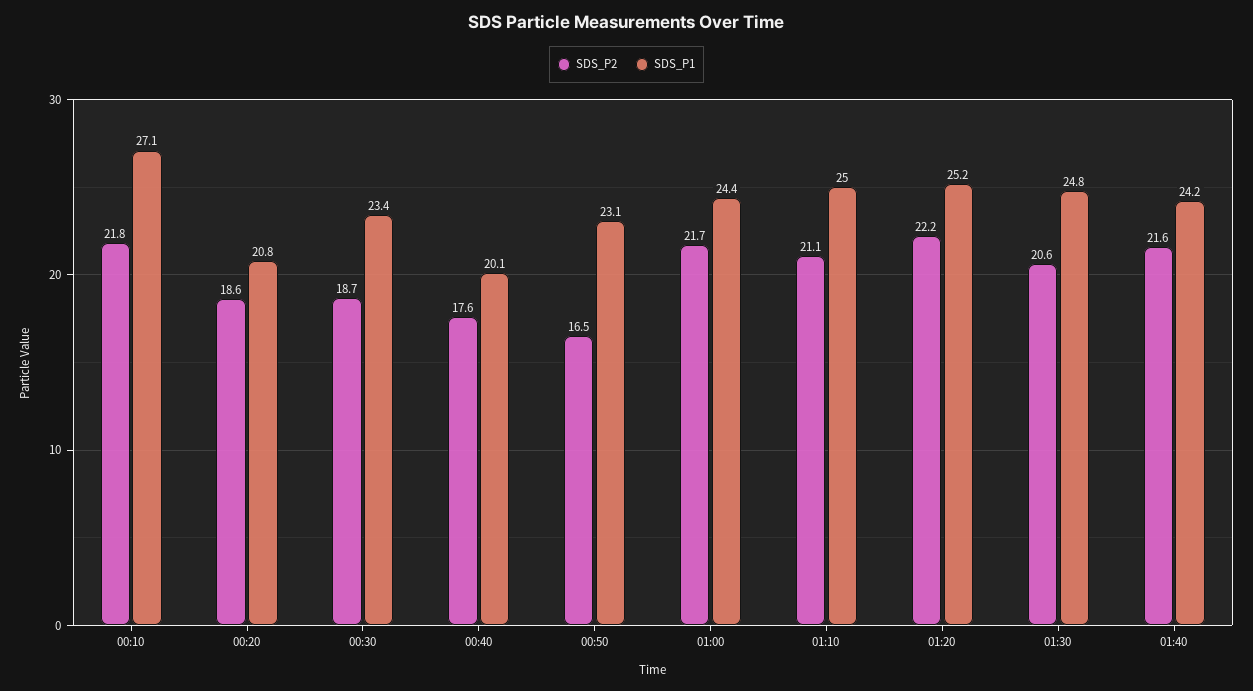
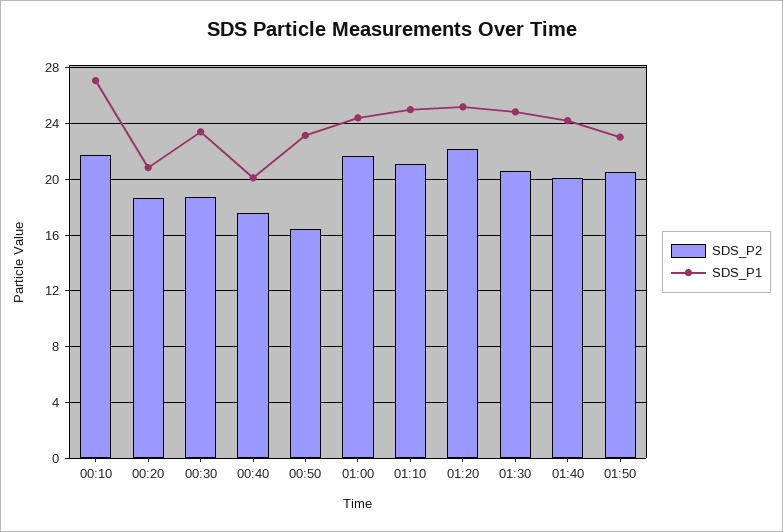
SDS_P2, 01:40: 21.6 -> 20
SDS_P2, 01:50: none -> 20.5
SDS_P1, 01:50: none -> 23

